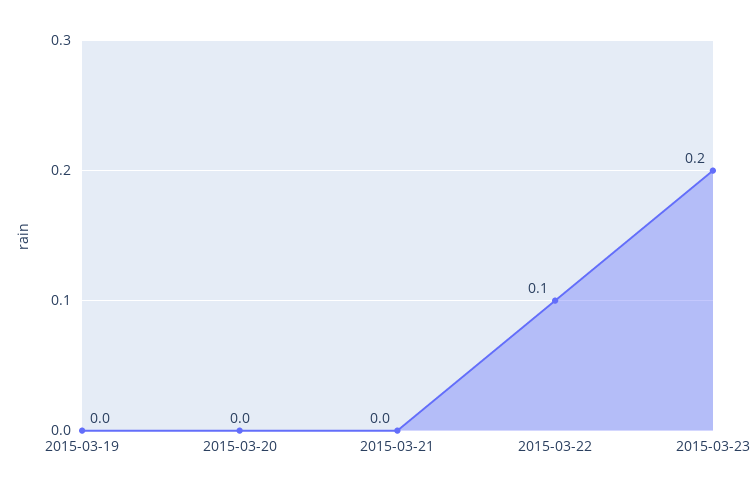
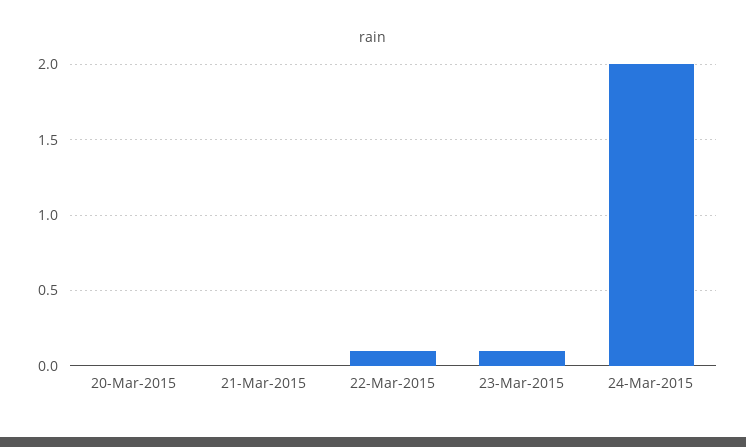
2015-03-19: 0 -> none
2015-03-23: 0.2 -> 0.1
24-Mar-2015: none -> 2

